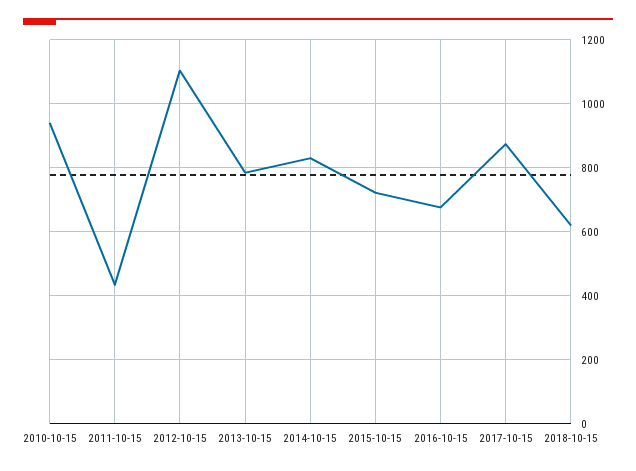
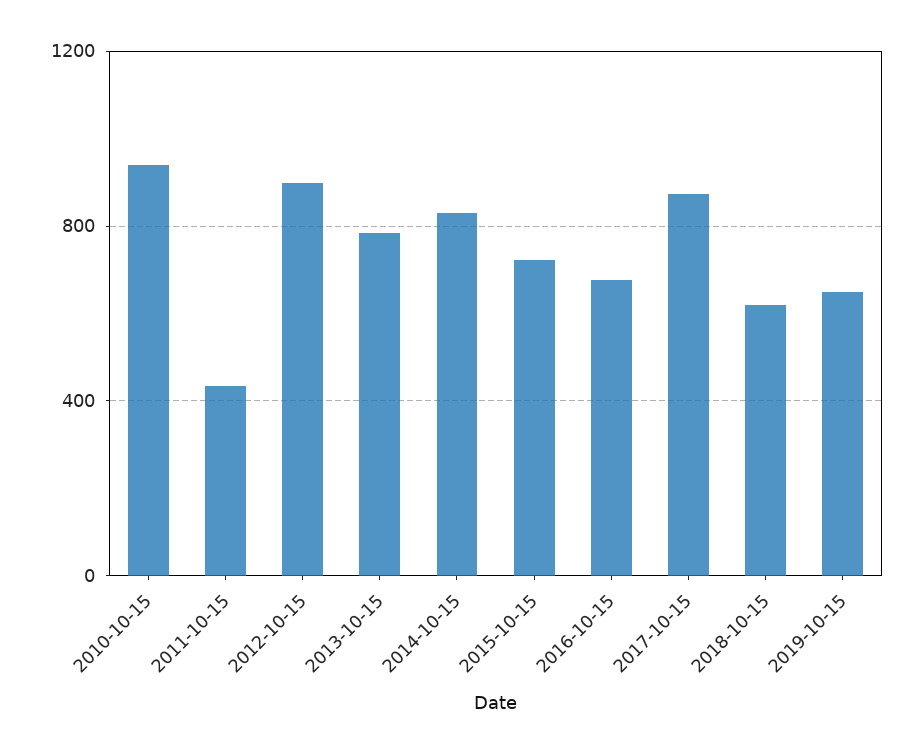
2012-10-15: 1100 -> 900
2019-10-15: none -> 650

